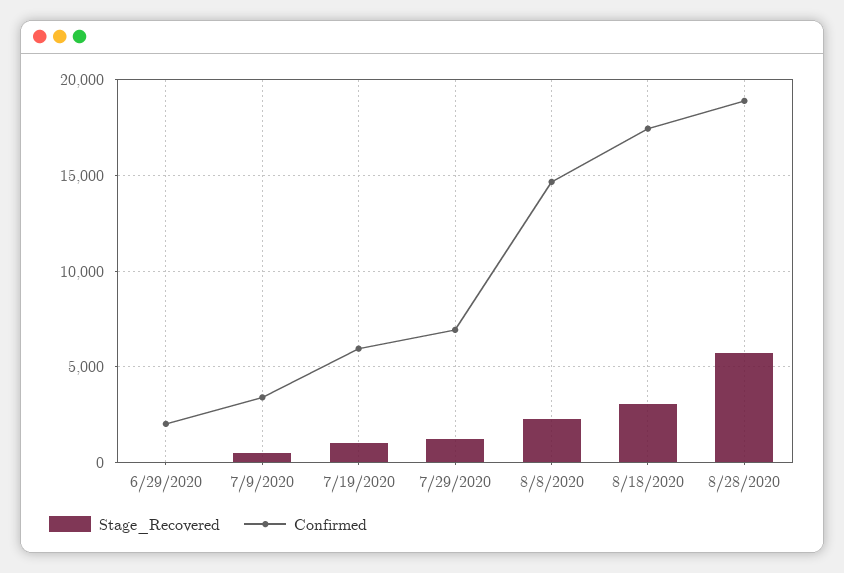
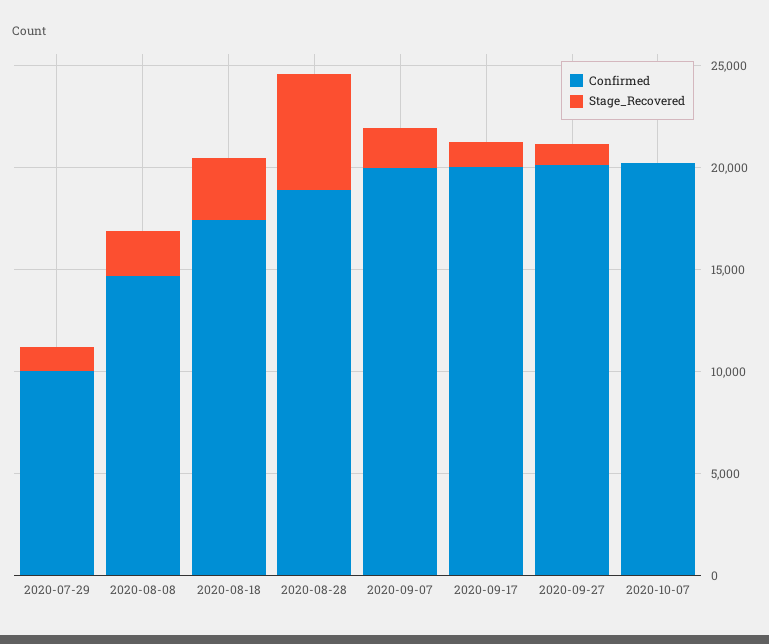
Stage_Recovered, 6/29/2020: 0 -> none
Confirmed, 6/29/2020: 2000 -> none
Stage_Recovered, 7/9/2020: 500 -> none
Confirmed, 7/9/2020: 3500 -> none
Stage_Recovered, 7/19/2020: 1000 -> none
Confirmed, 7/19/2020: 6000 -> none
Confirmed, 7/29/2020: 7000 -> 10000
Confirmed, 2020-09-07: none -> 20000
Stage_Recovered, 2020-09-07: none -> 2000
Confirmed, 2020-09-17: none -> 20000
Stage_Recovered, 2020-09-17: none -> 1000
Confirmed, 2020-09-27: none -> 20000
Stage_Recovered, 2020-09-27: none -> 1000
Confirmed, 2020-10-07: none -> 20000
Stage_Recovered, 2020-10-07: none -> 0

